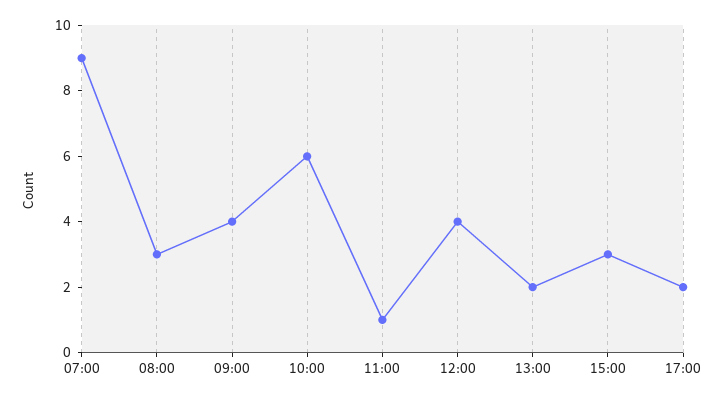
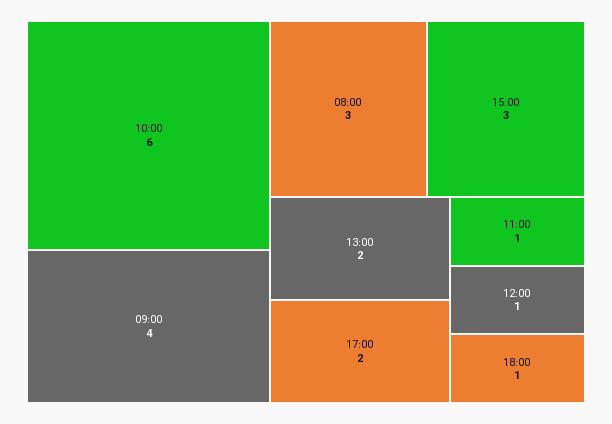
07:00: 9 -> none
12:00: 4 -> 1
18:00: none -> 1

